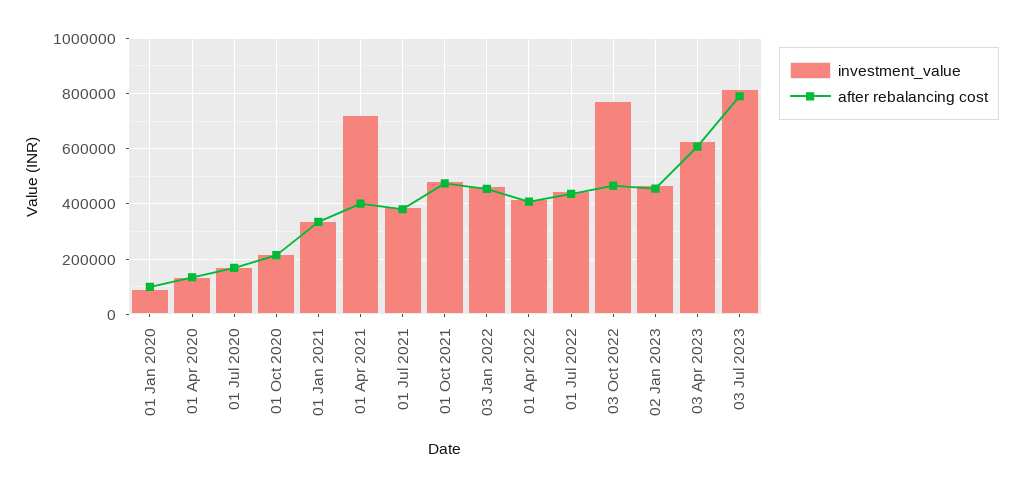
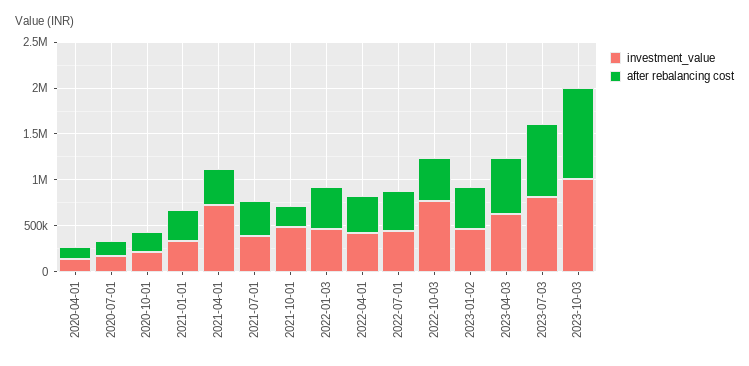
investment_value, 01 Jan 2020: 100000 -> none
after rebalancing cost, 01 Jan 2020: 100000 -> none
after rebalancing cost, 01 Oct 2021: 475000 -> 200000
investment_value, 2023-10-03: none -> 1000000
after rebalancing cost, 2023-10-03: none -> 1000000

